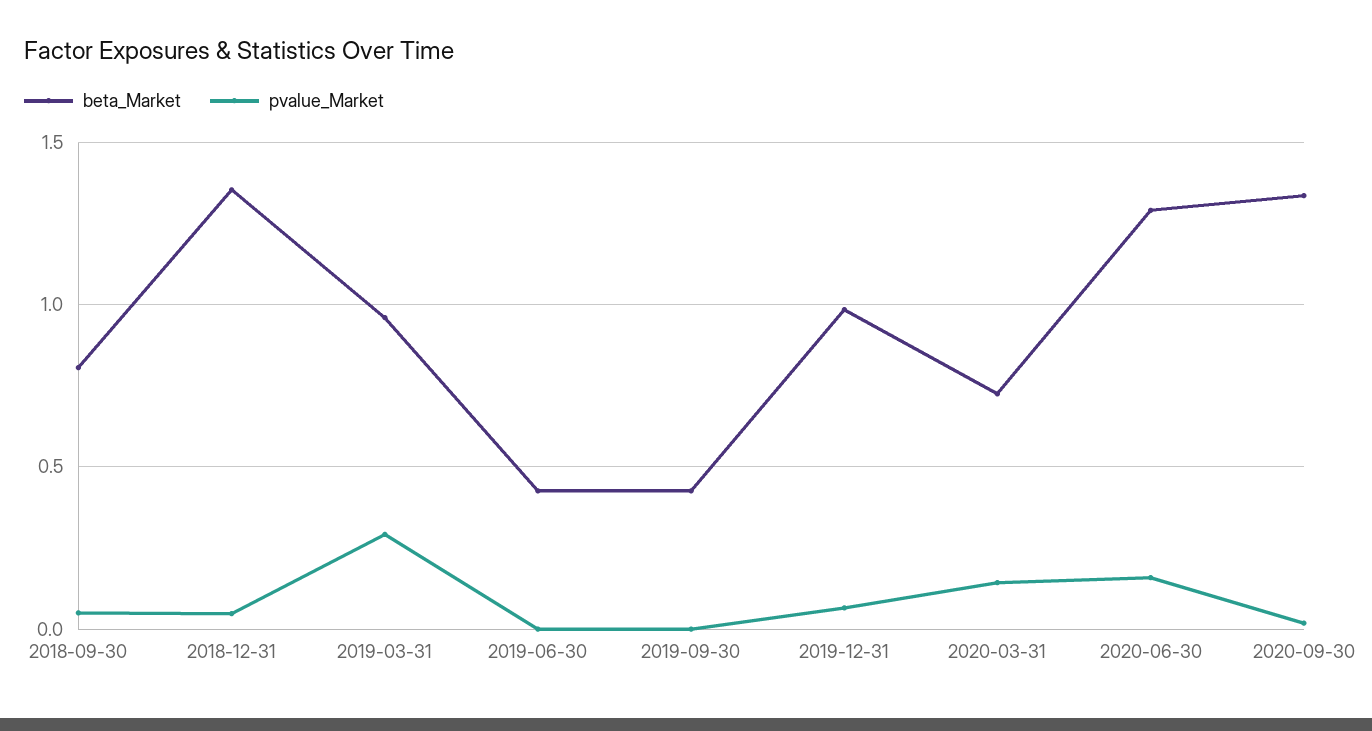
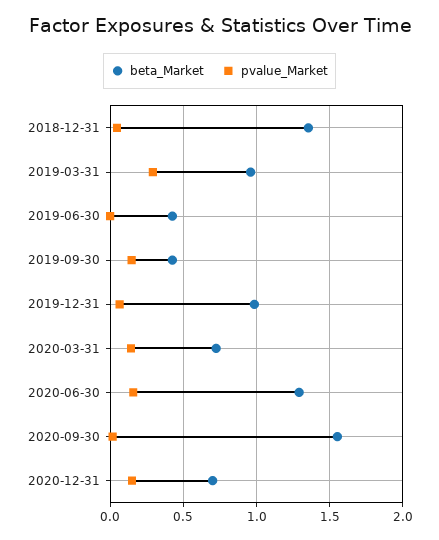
beta_Market, 2018-09-30: 0.8 -> none
pvalue_Market, 2018-09-30: 0.05 -> none
pvalue_Market, 2019-09-30: 0 -> 0.15
beta_Market, 2020-09-30: 1.35 -> 1.55
beta_Market, 2020-12-31: none -> 0.7
pvalue_Market, 2020-12-31: none -> 0.15

